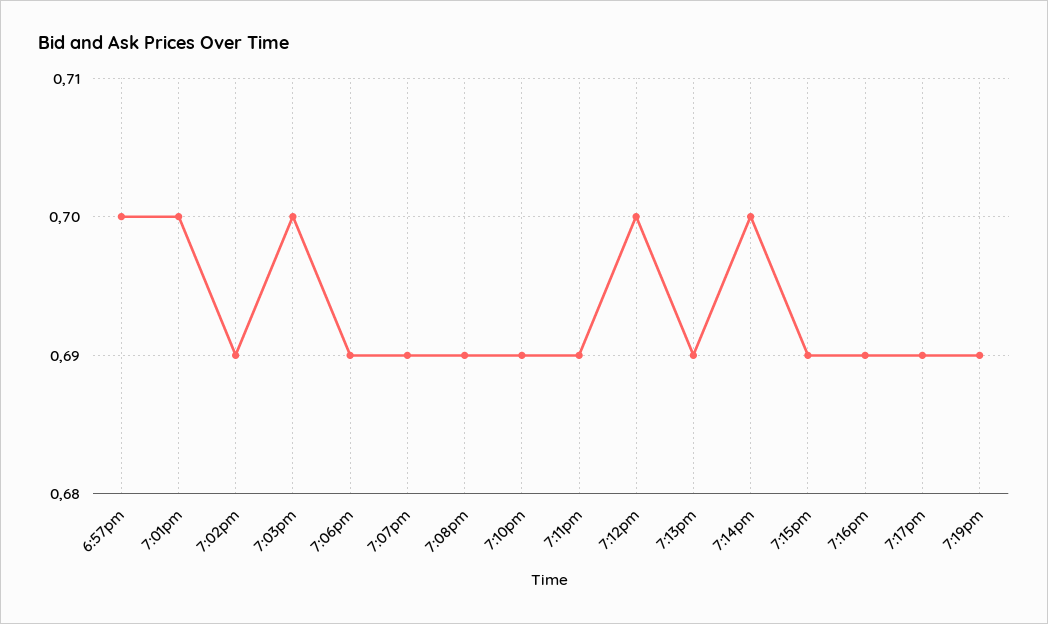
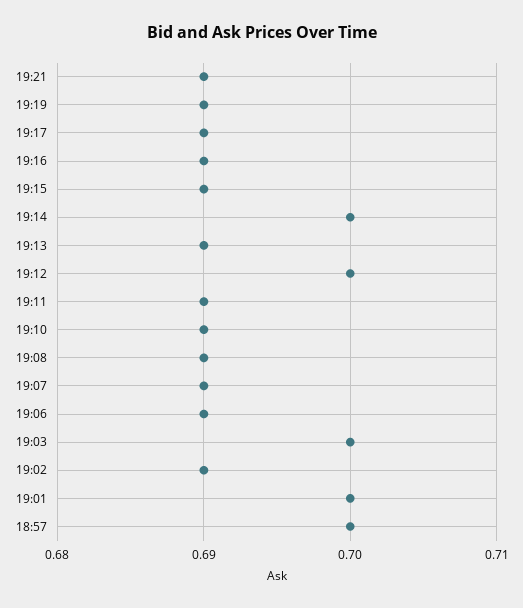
19:21: none -> 0.69

